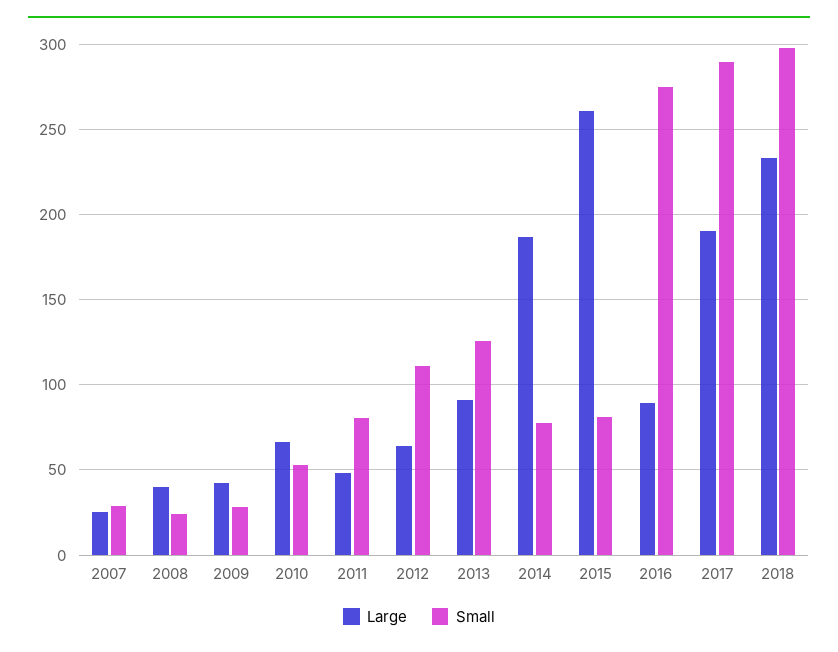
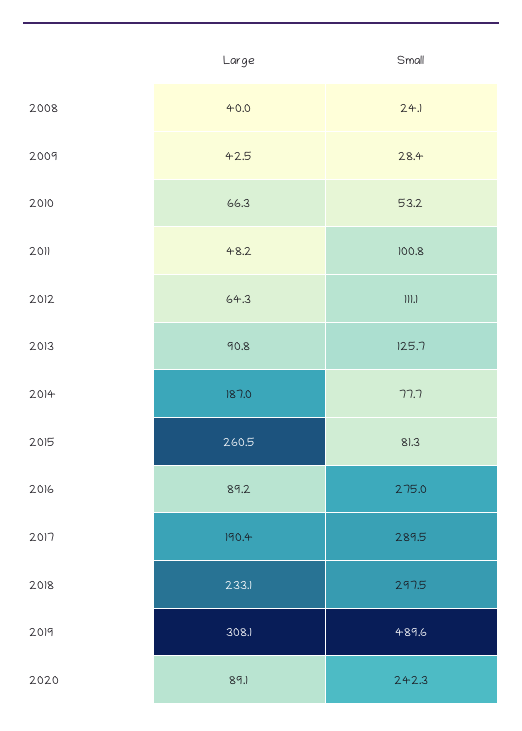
Large, 2007: 25 -> none
Small, 2007: 30 -> none
Small, 2011: 80 -> 100.8
Large, 2019: none -> 308.1
Small, 2019: none -> 489.6
Large, 2020: none -> 89.1
Small, 2020: none -> 242.3

